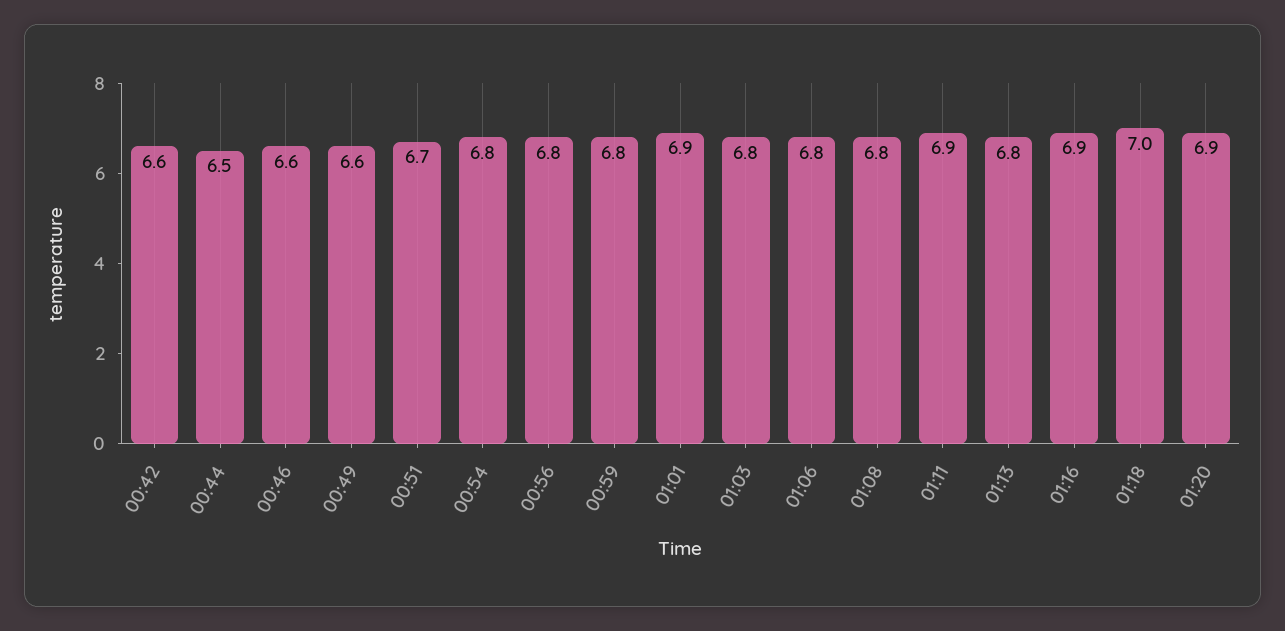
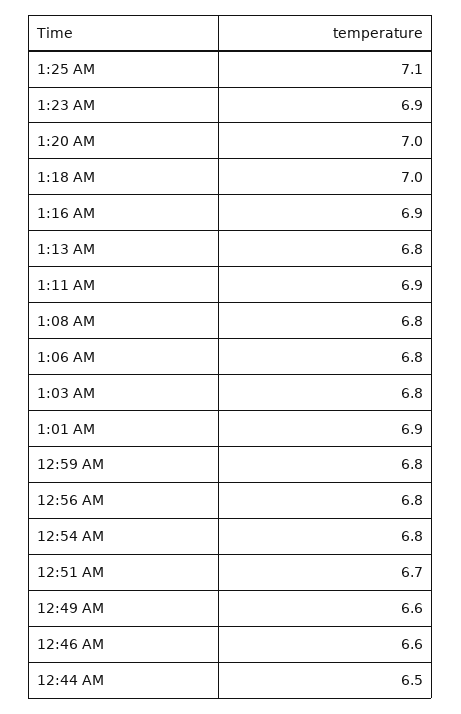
00:42: 6.6 -> none
01:20: 6.9 -> 7
1:25 AM: none -> 7.1
1:23 AM: none -> 6.9

